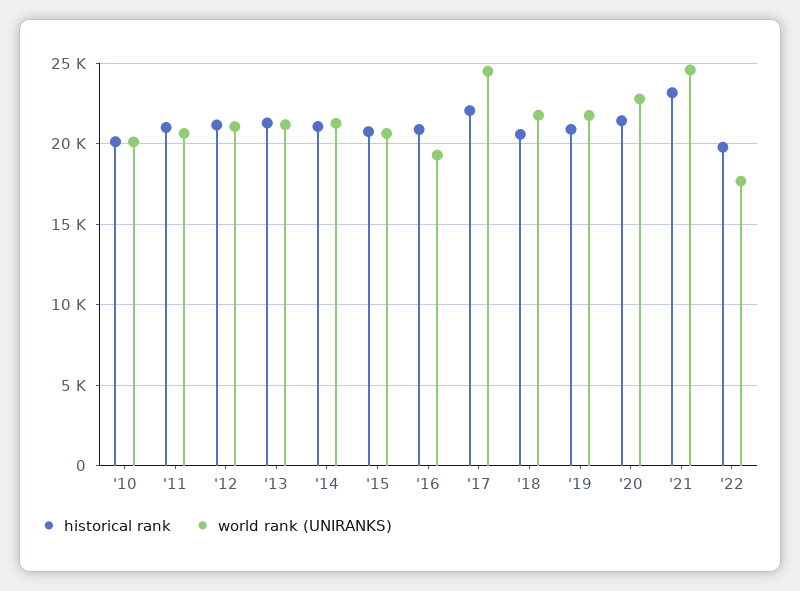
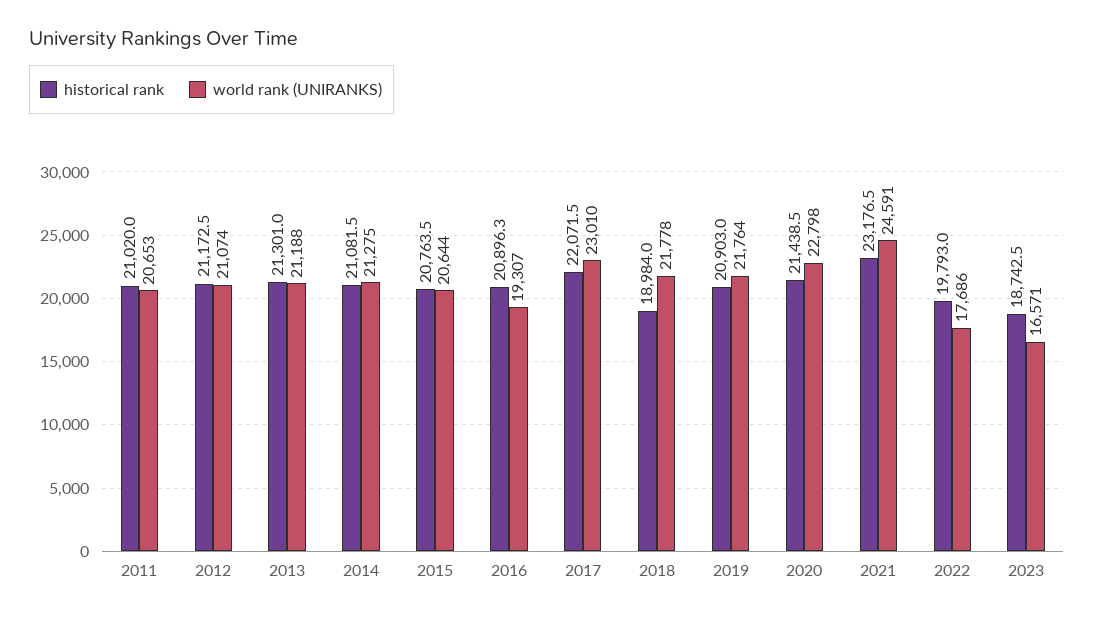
historical rank, '10: 20000 -> none
world rank (UNIRANKS), '10: 20000 -> none
world rank (UNIRANKS), '17: 24500 -> 23010
historical rank, '18: 20500 -> 18984
historical rank, 2023: none -> 18742.5
world rank (UNIRANKS), 2023: none -> 16571

